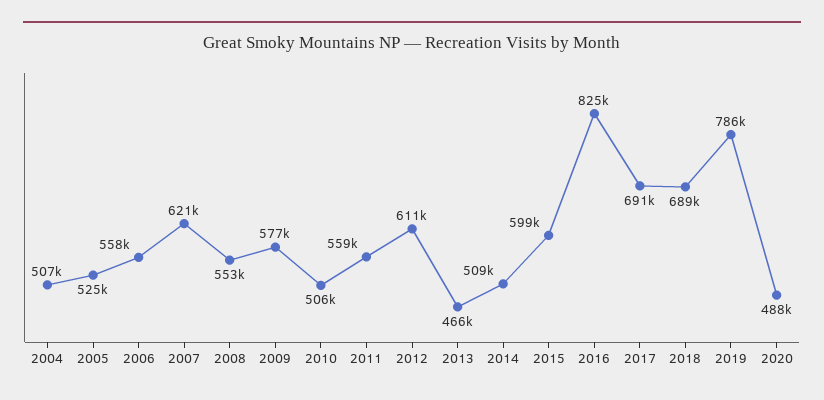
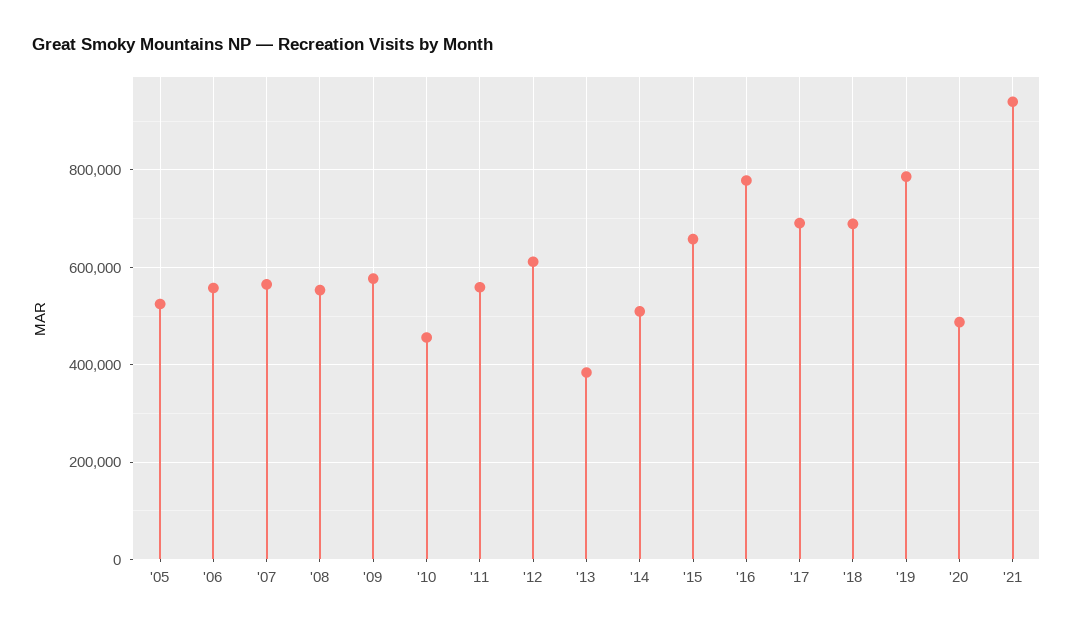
2004: 507000 -> none
2007: 621000 -> 560000
2010: 506000 -> 460000
2013: 466000 -> 380000
2015: 599000 -> 660000
2016: 825000 -> 780000
'21: none -> 940000

